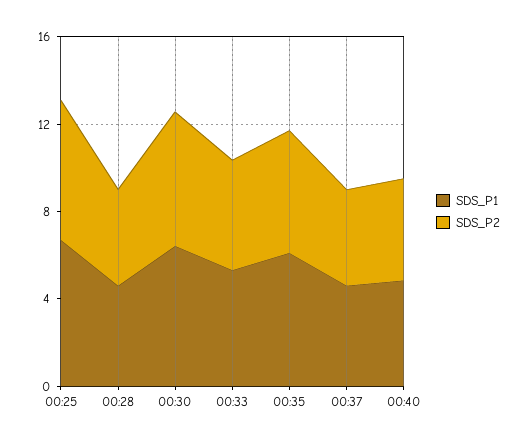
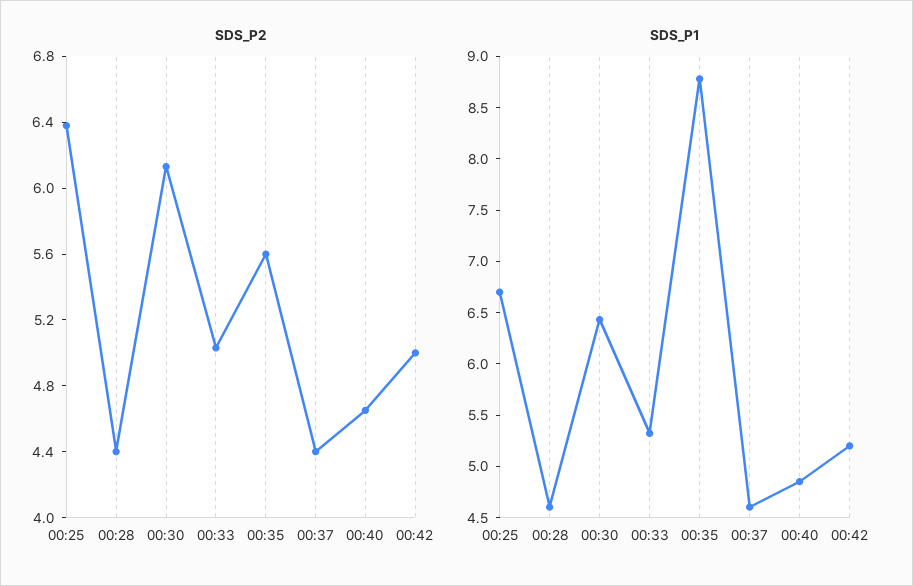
SDS_P1, 00:35: 6 -> 8.8
SDS_P2, 00:42: none -> 5
SDS_P1, 00:42: none -> 5.2

